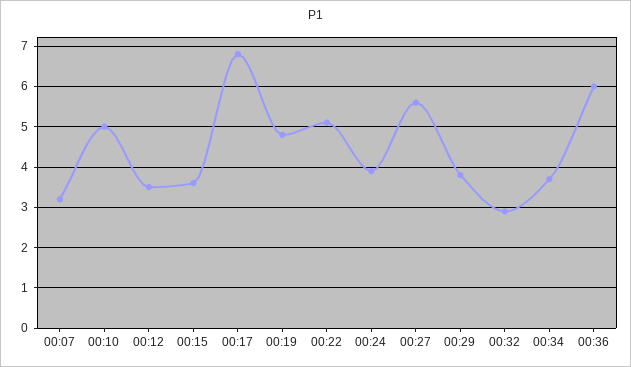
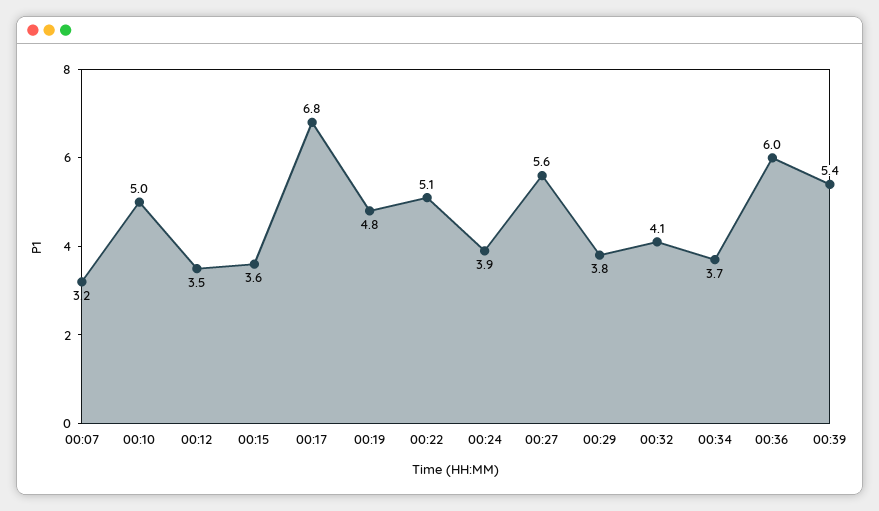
00:32: 3 -> 4.1
00:39: none -> 5.4

